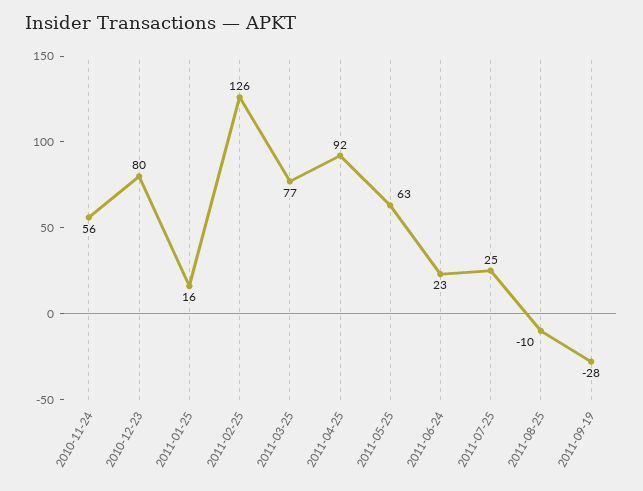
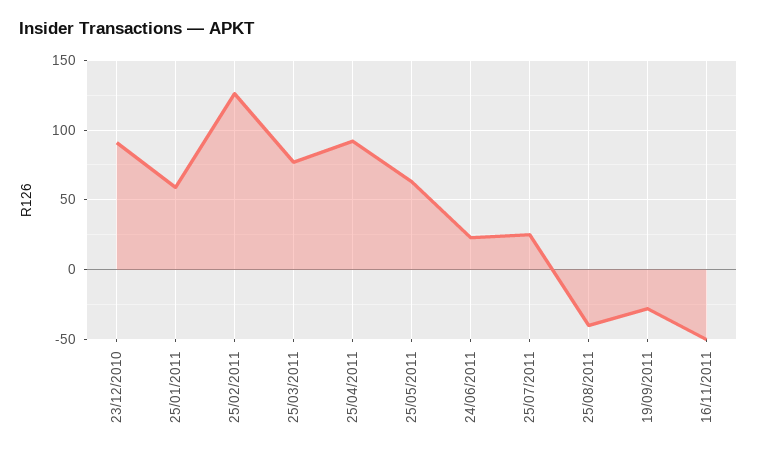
2010-11-24: 56 -> none
2010-12-23: 80 -> 90
2011-01-25: 16 -> 60
2011-08-25: -10 -> -40
16/11/2011: none -> -50

